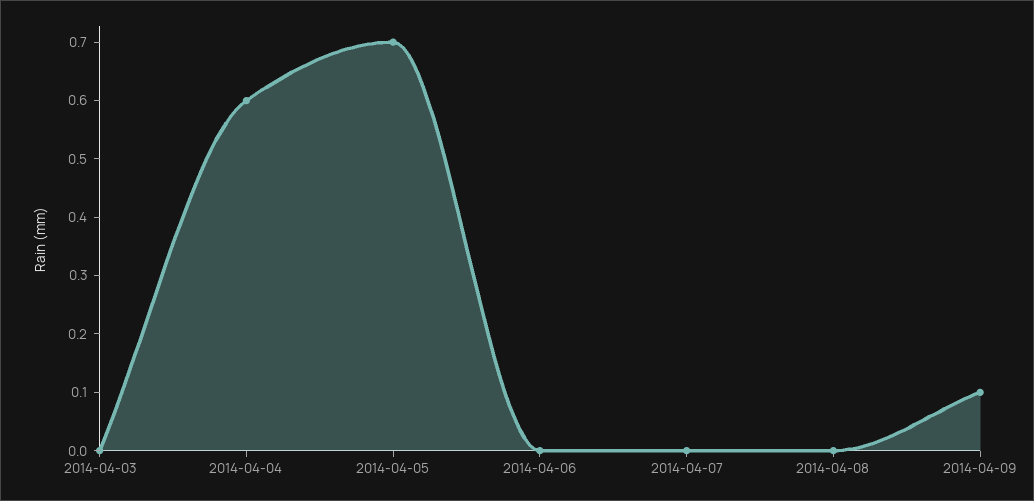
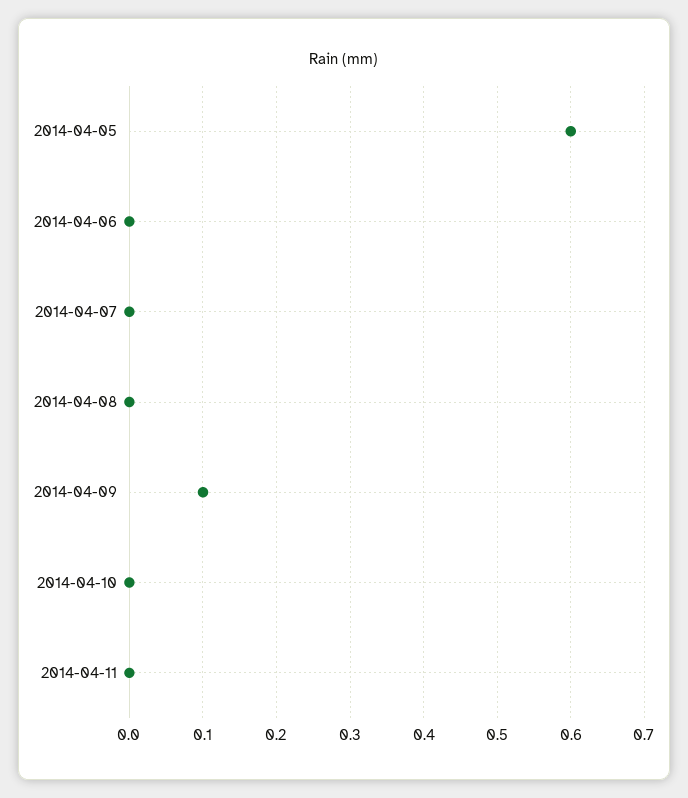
2014-04-03: 0 -> none
2014-04-04: 0.6 -> none
2014-04-05: 0.7 -> 0.6
2014-04-10: none -> 0
2014-04-11: none -> 0

